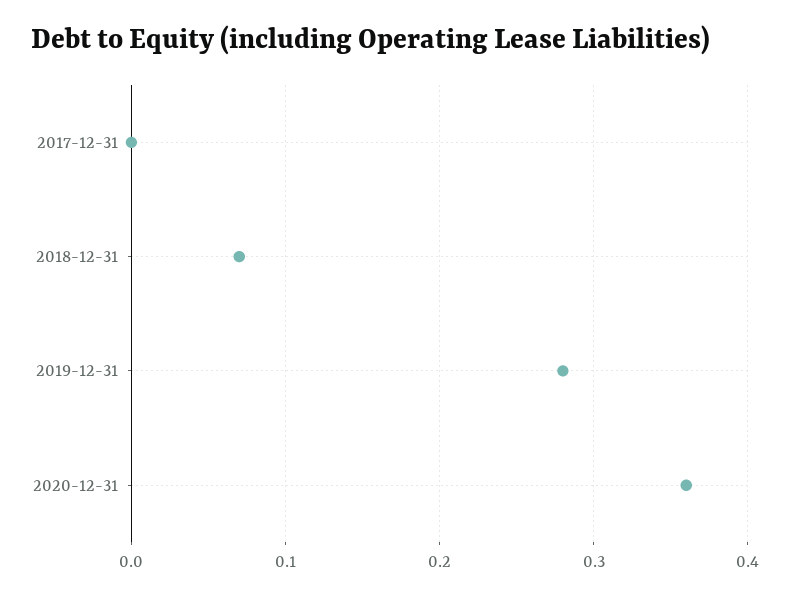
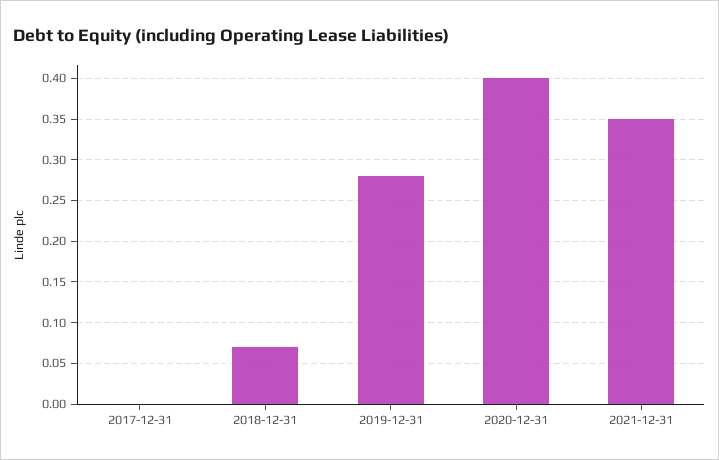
2020-12-31: 0.36 -> 0.4
2021-12-31: none -> 0.35

